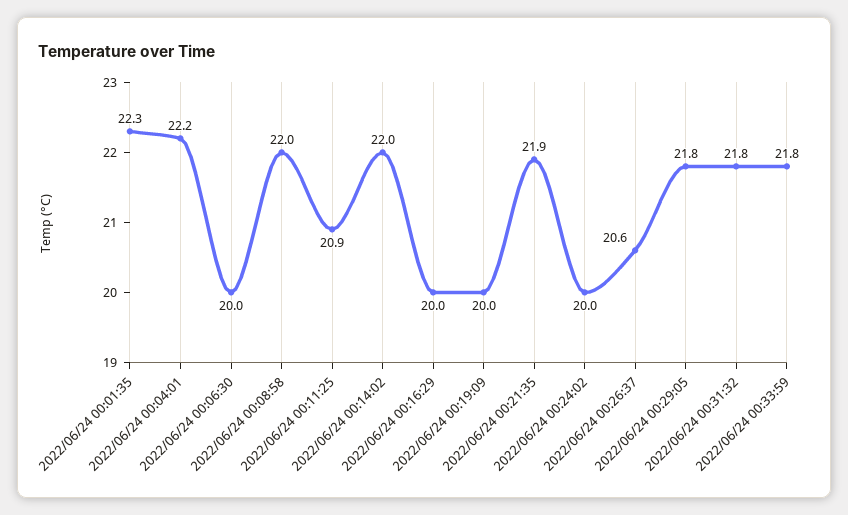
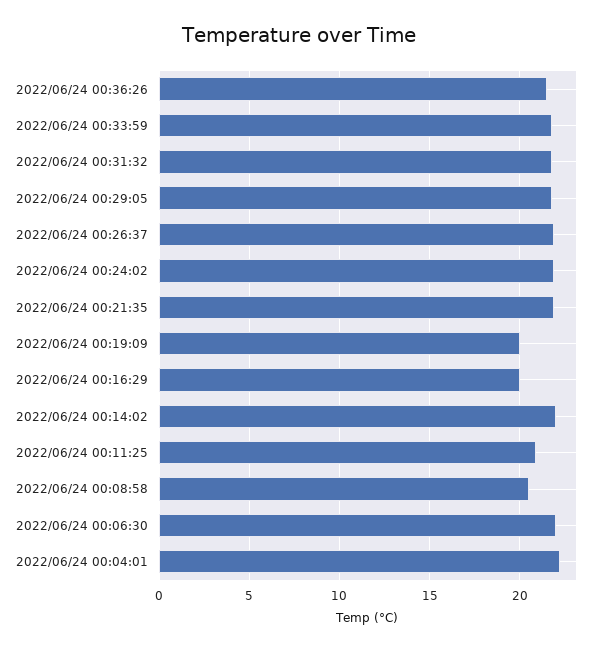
2022/06/24 00:01:35: 22.3 -> none
2022/06/24 00:06:30: 20 -> 22
2022/06/24 00:08:58: 22 -> 20.5
2022/06/24 00:24:02: 20 -> 22
2022/06/24 00:26:37: 20.6 -> 22
2022/06/24 00:36:26: none -> 21.5

